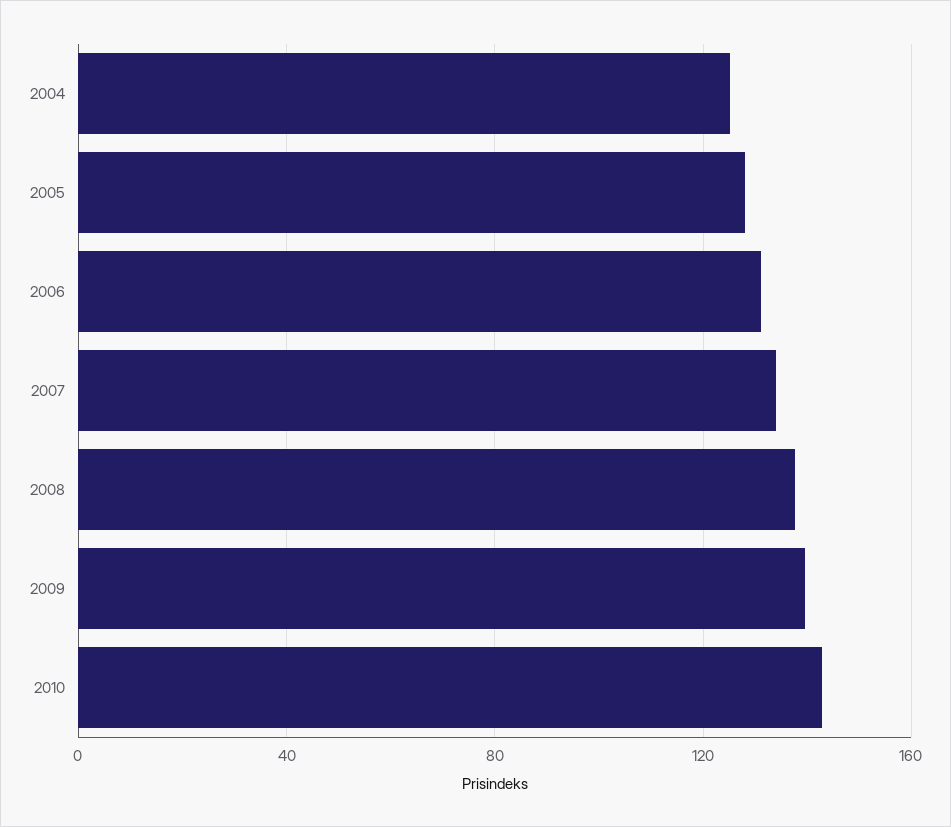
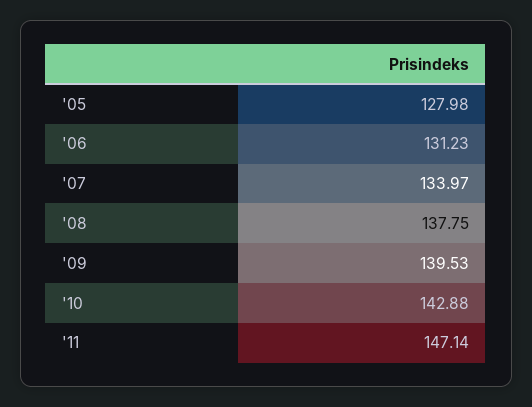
2004: 125 -> none
'11: none -> 147.14

